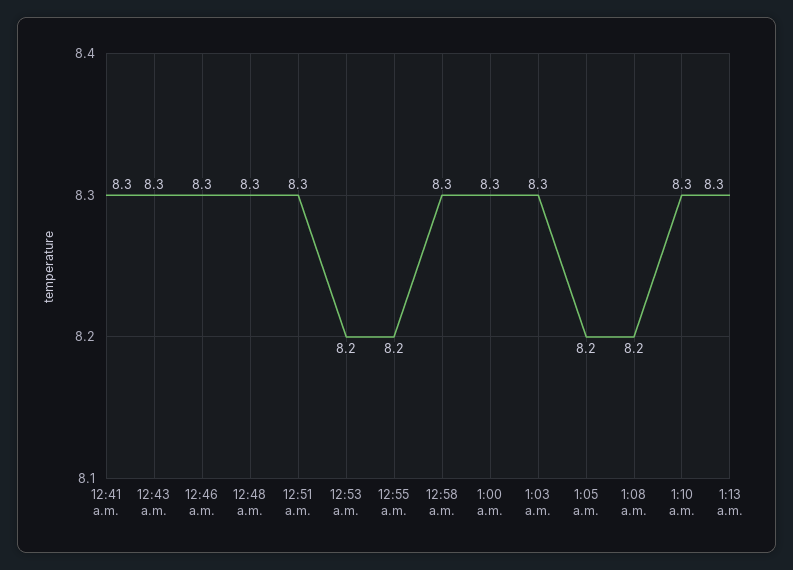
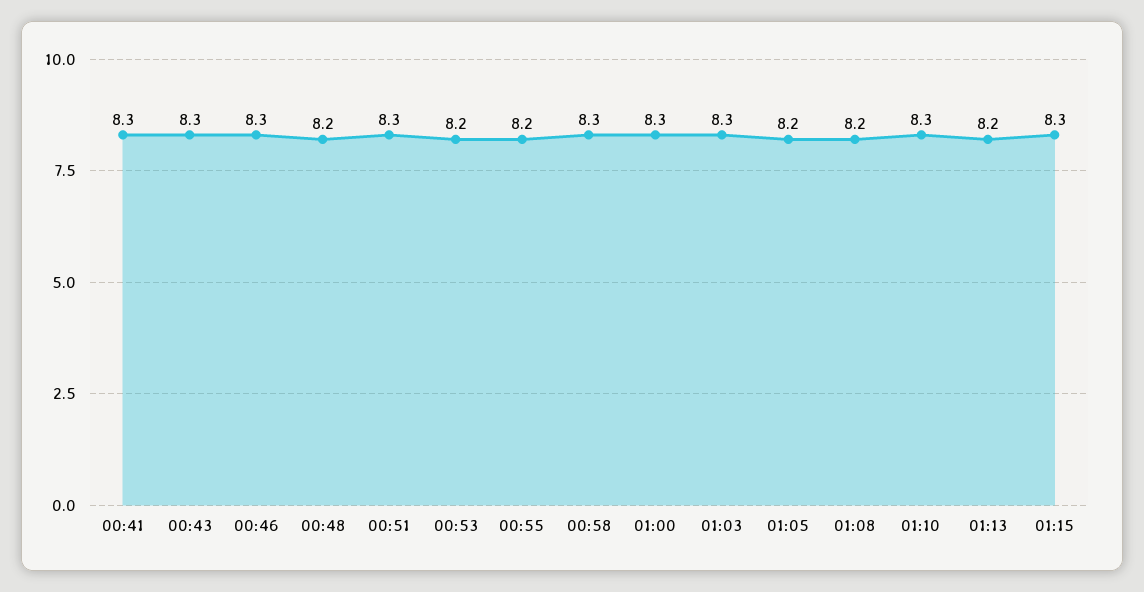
12:48 a.m.: 8.3 -> 8.2
1:13 a.m.: 8.3 -> 8.2
01:15: none -> 8.3

